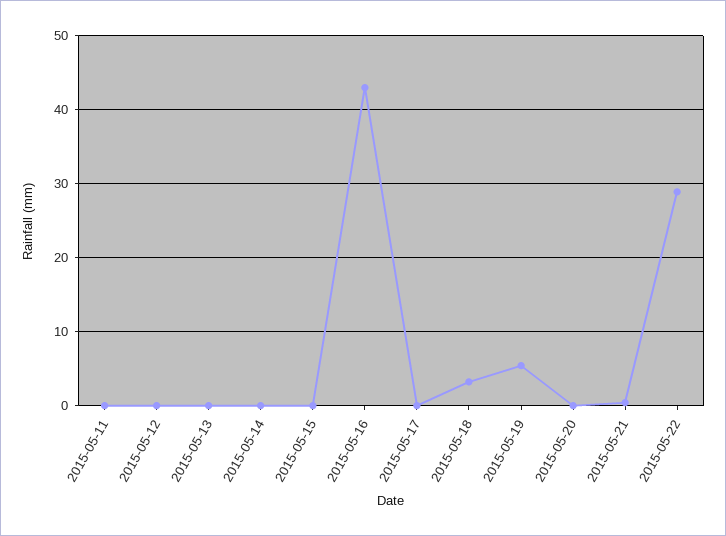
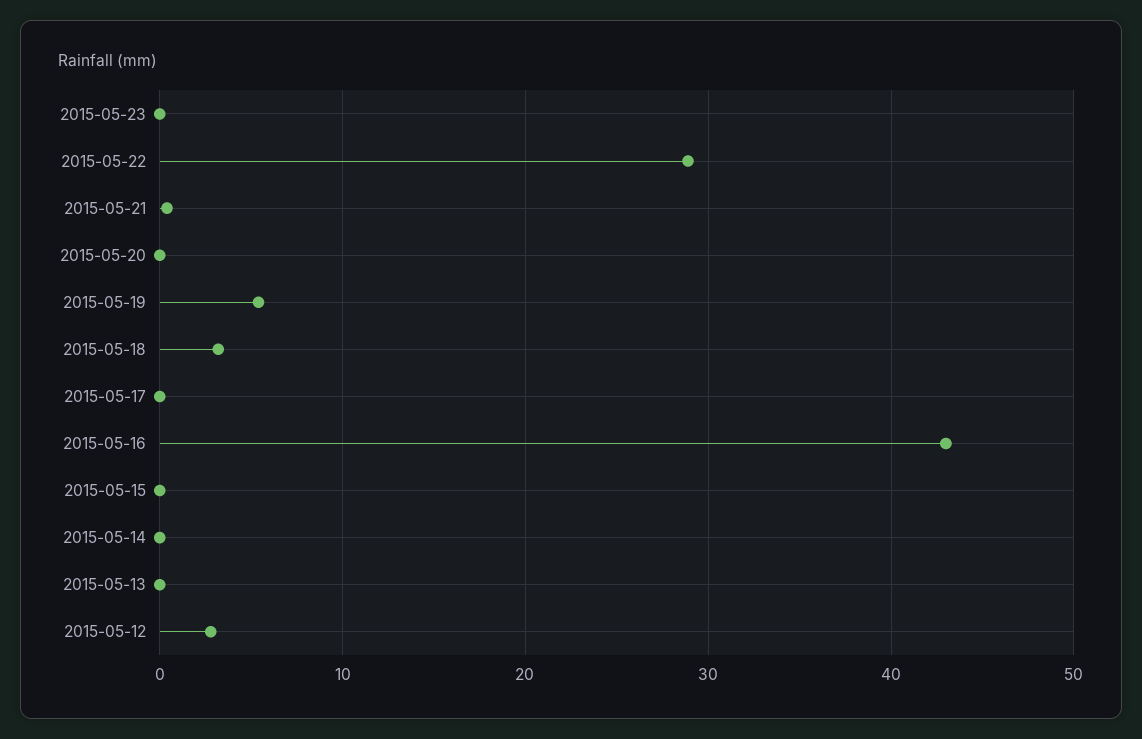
2015-05-11: 0 -> none
2015-05-12: 0 -> 3
2015-05-23: none -> 0

